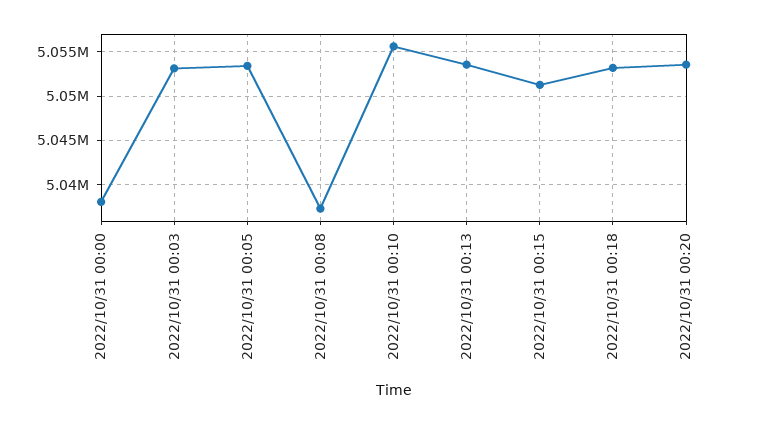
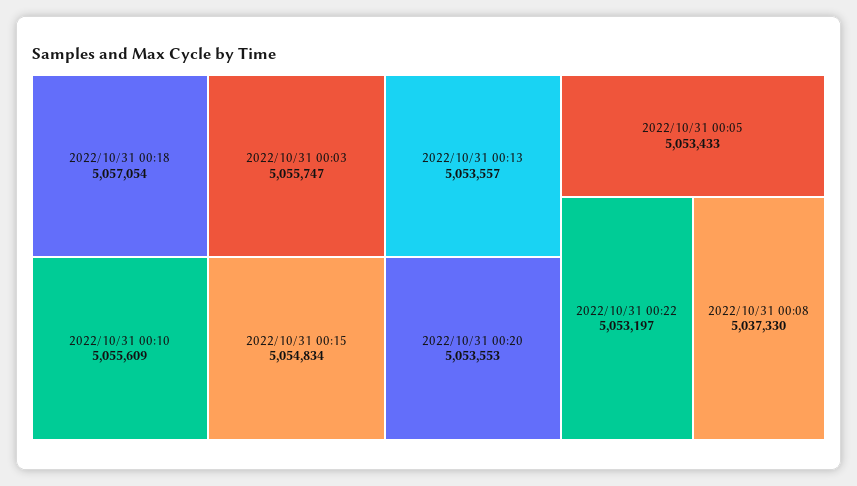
2022/10/31 00:00: 5038000 -> none
2022/10/31 00:03: 5053000 -> 5055747
2022/10/31 00:15: 5051000 -> 5054834
2022/10/31 00:18: 5053000 -> 5057054
2022/10/31 00:22: none -> 5053197

